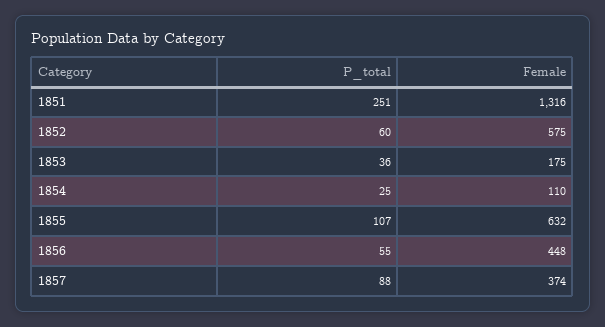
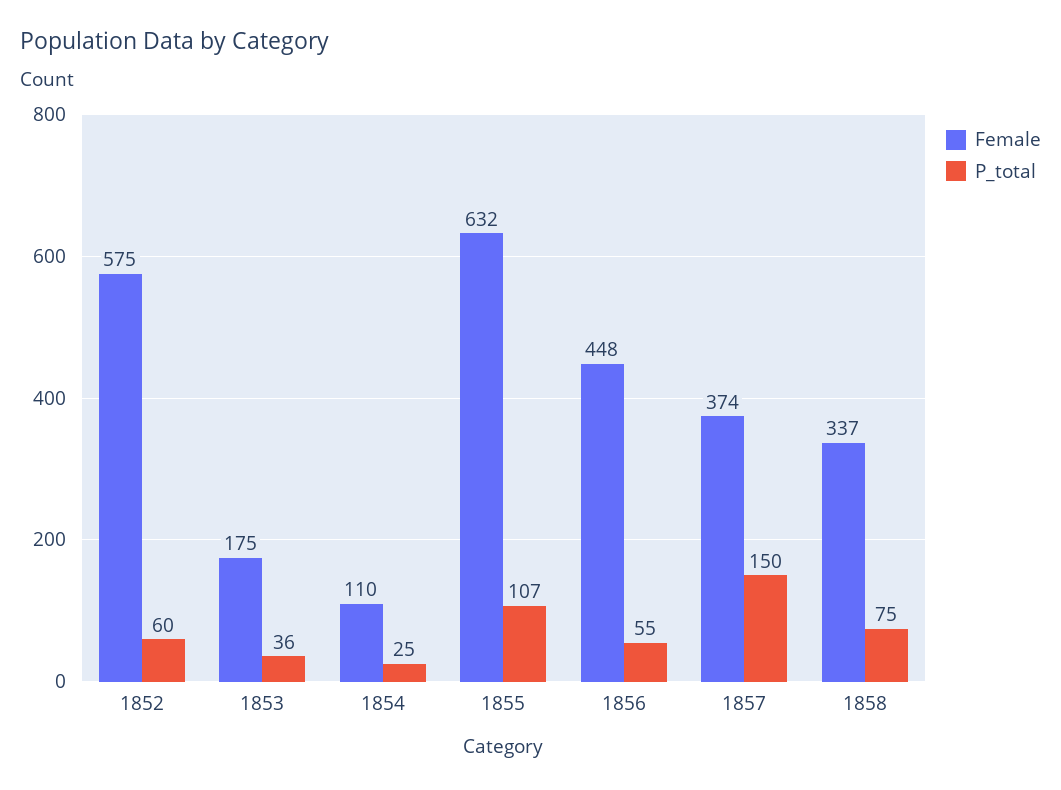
P_total, 1851: 251 -> none
Female, 1851: 1316 -> none
P_total, 1857: 88 -> 150
Female, 1858: none -> 337
P_total, 1858: none -> 75

